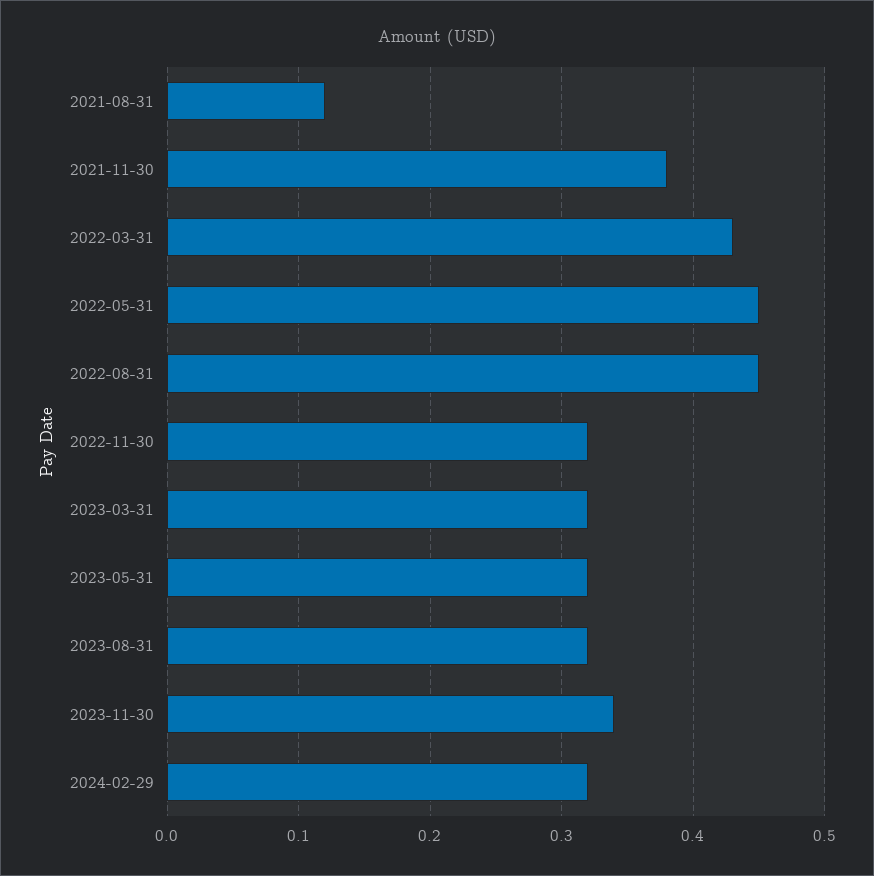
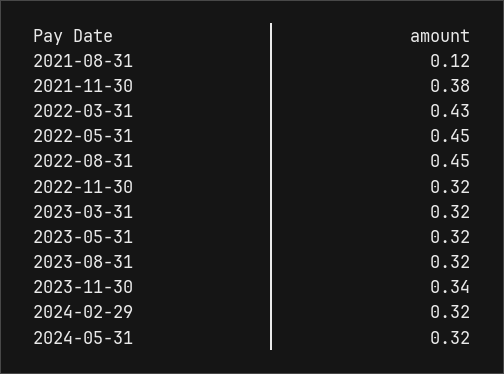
2024-05-31: none -> 0.32

